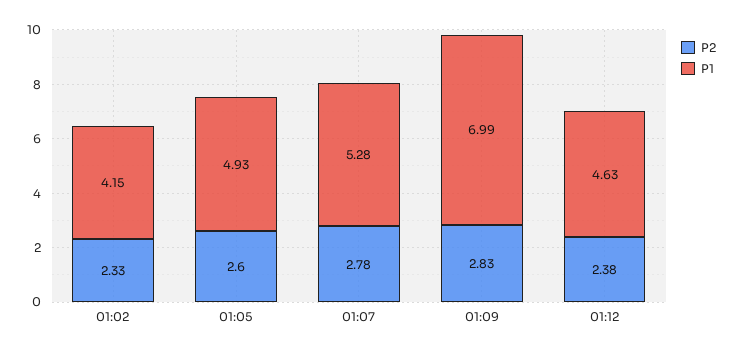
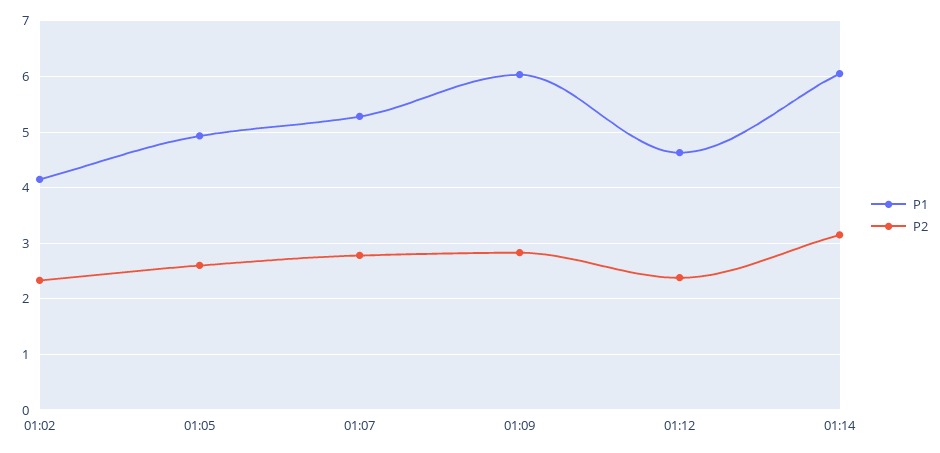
P1, 01:09: 6.99 -> 6
P1, 01:14: none -> 6
P2, 01:14: none -> 3.2

